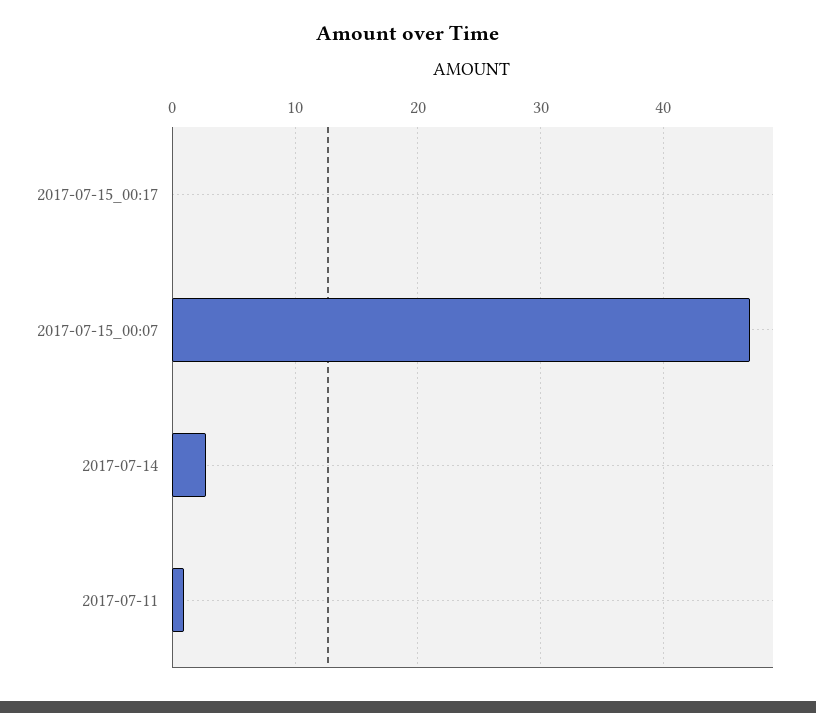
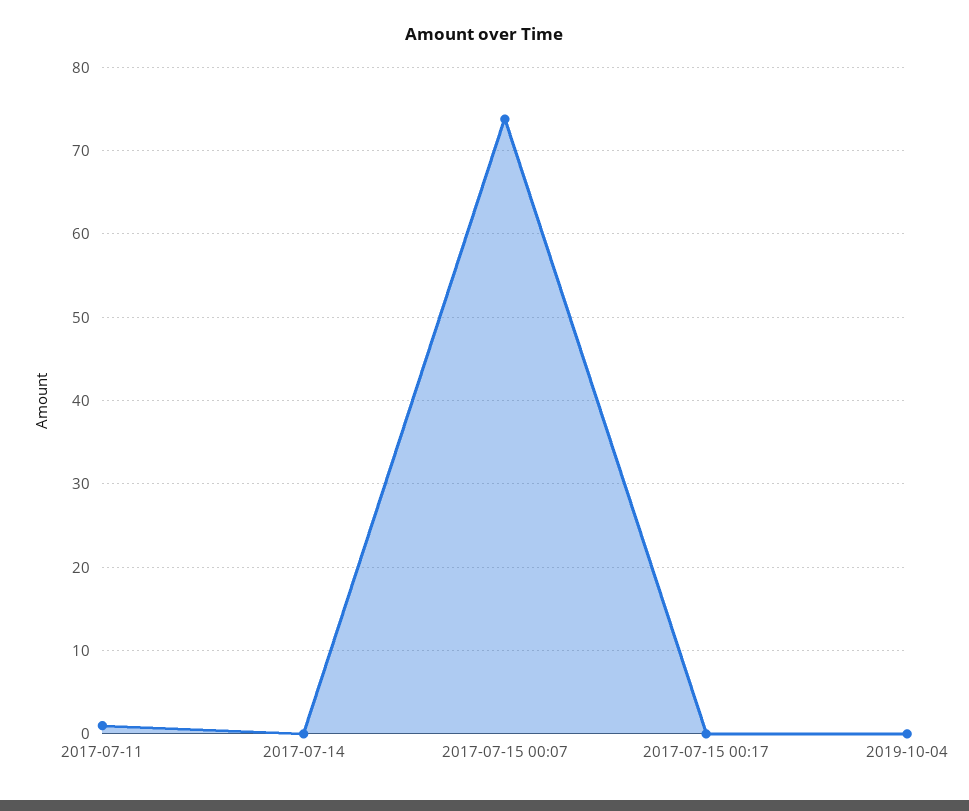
2017-07-15_00:07: 47 -> 74
2017-07-14: 3 -> 0
2019-10-04: none -> 0

